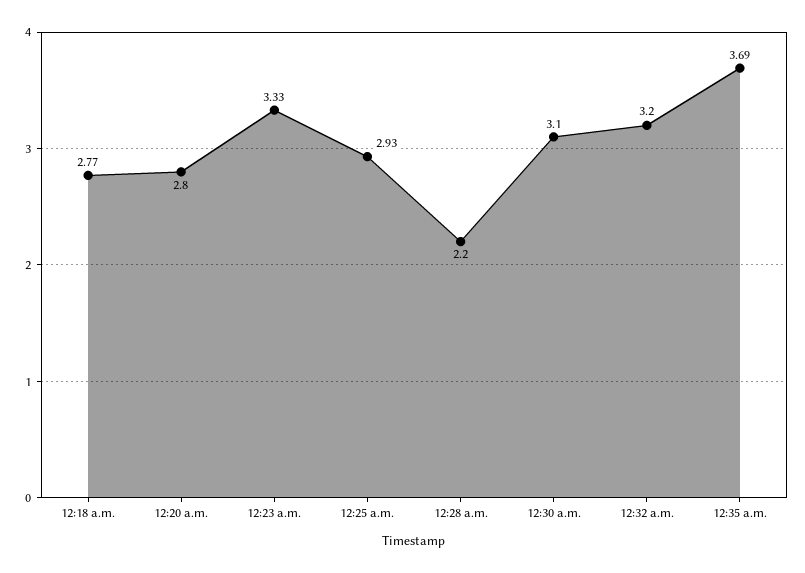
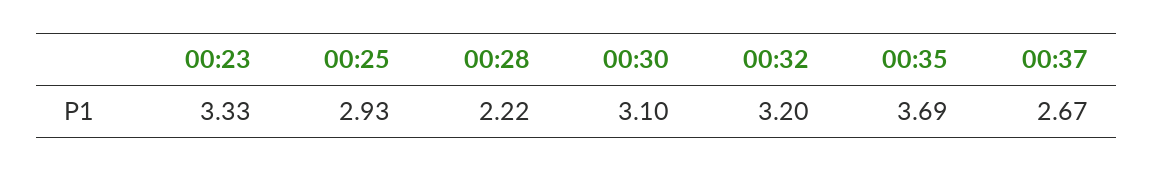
12:18 a.m.: 2.77 -> none
12:20 a.m.: 2.8 -> none
12:28 a.m.: 2.2 -> 2.22
00:37: none -> 2.67

